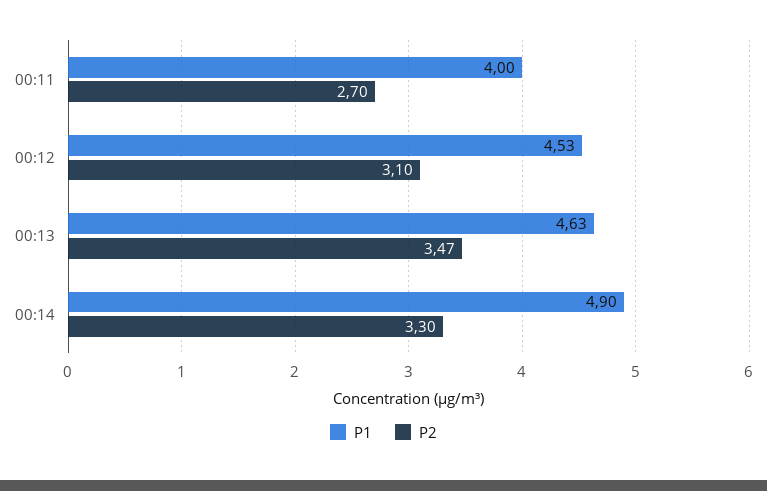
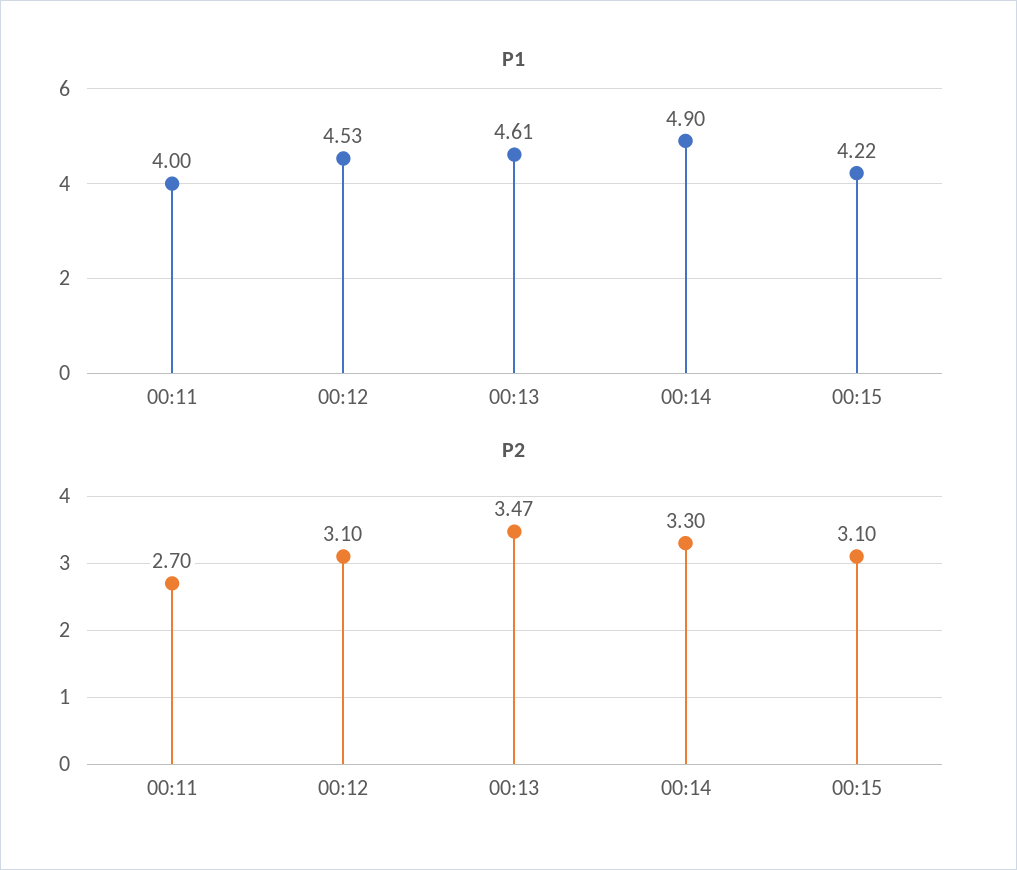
P1, 00:13: 4.63 -> 4.61
P1, 00:15: none -> 4.22
P2, 00:15: none -> 3.1

